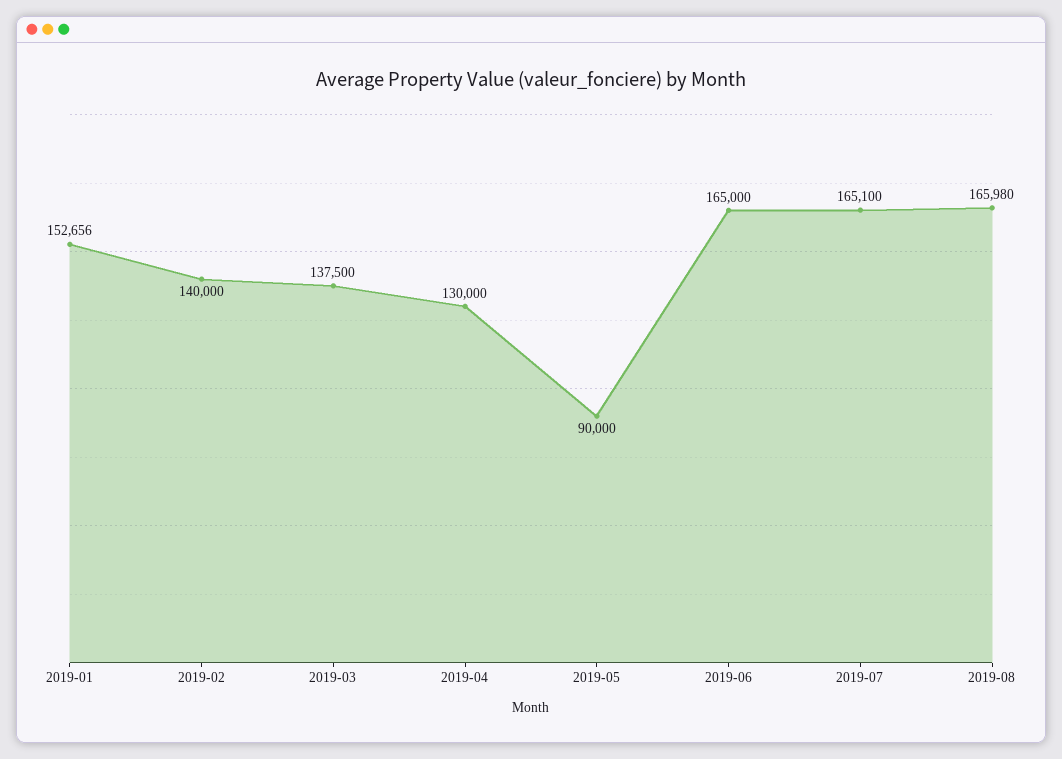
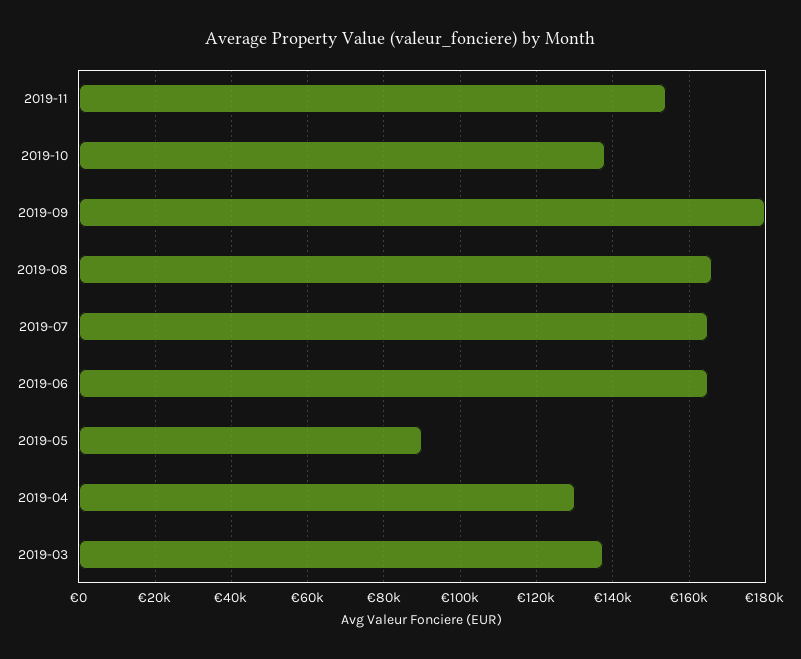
2019-01: 152656 -> none
2019-02: 140000 -> none
2019-11: none -> 154000
2019-10: none -> 138000
2019-09: none -> 180000

